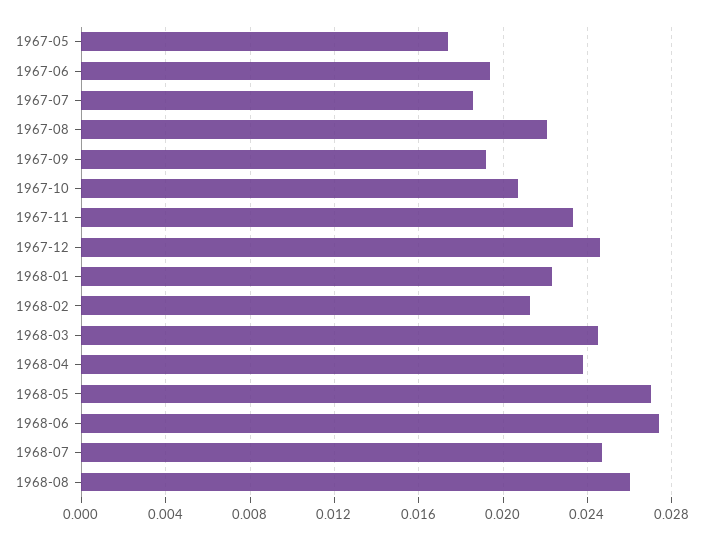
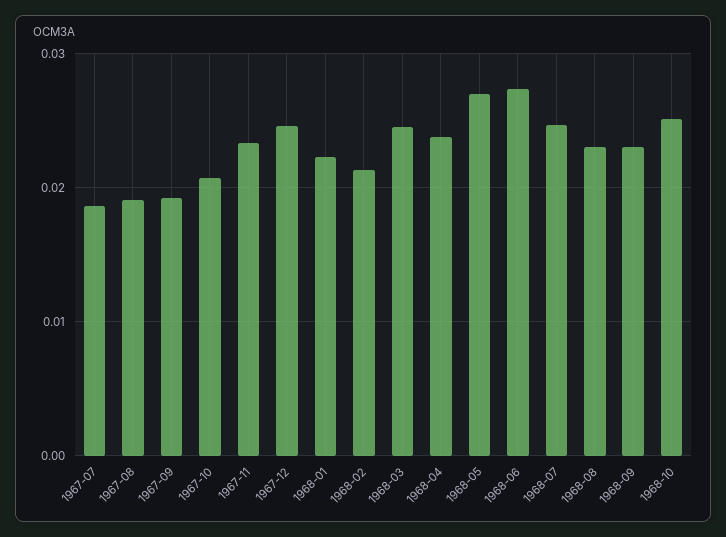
1967-05: 0.0175 -> none
1967-06: 0.0195 -> none
1967-08: 0.022 -> 0.019
1968-08: 0.026 -> 0.023
1968-09: none -> 0.023
1968-10: none -> 0.025

